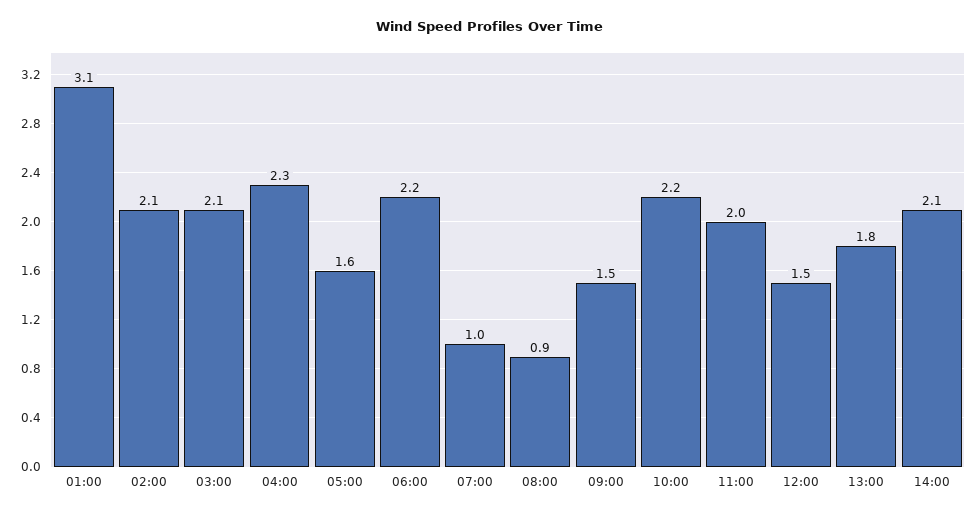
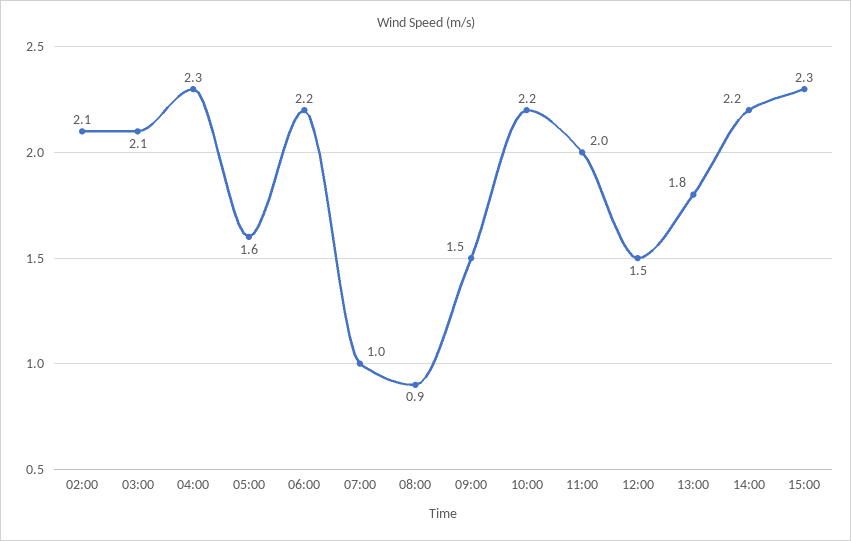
01:00: 3.1 -> none
14:00: 2.1 -> 2.2
15:00: none -> 2.3

